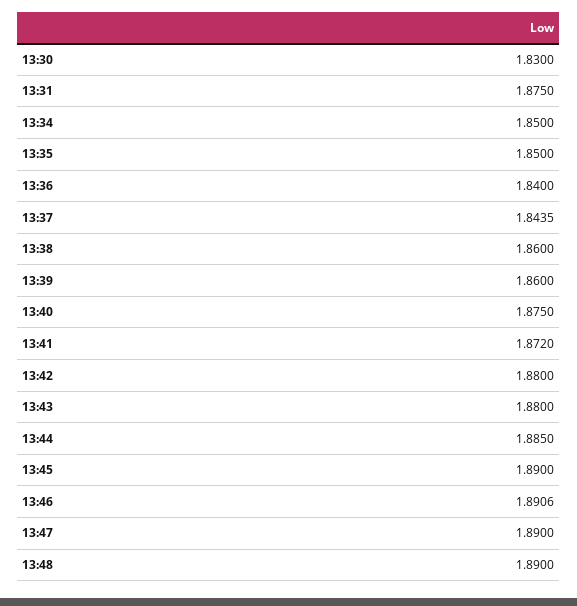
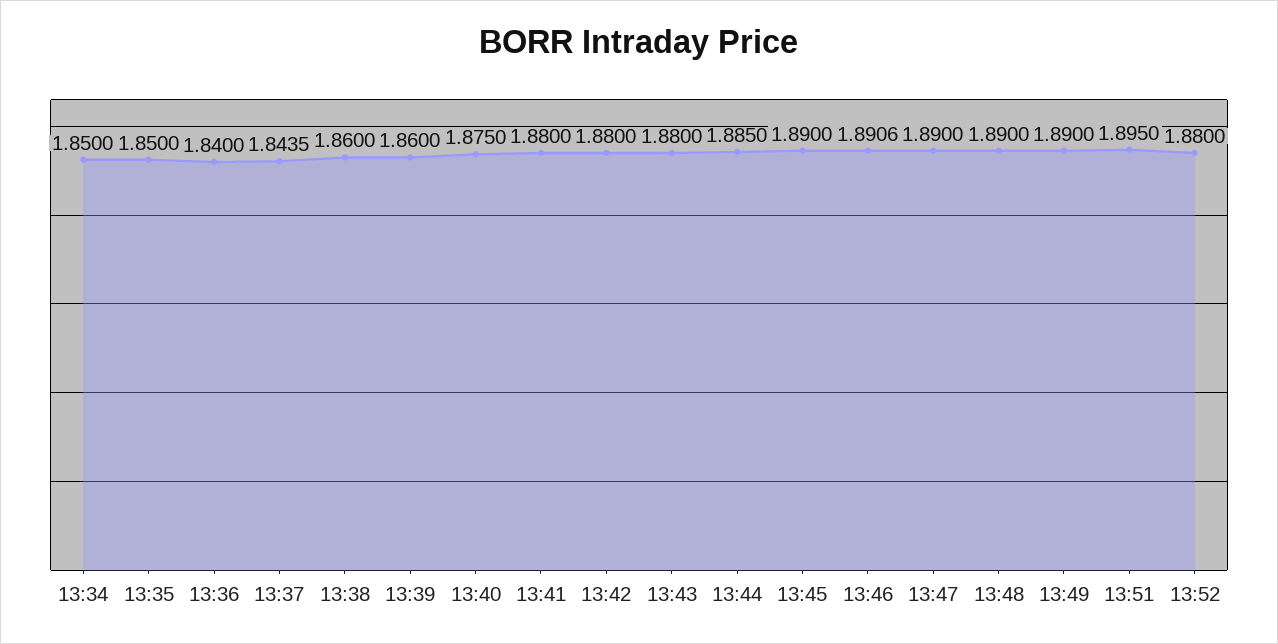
13:30: 1.83 -> none
13:31: 1.875 -> none
13:41: 1.872 -> 1.88
13:49: none -> 1.89
13:51: none -> 1.895
13:52: none -> 1.88

